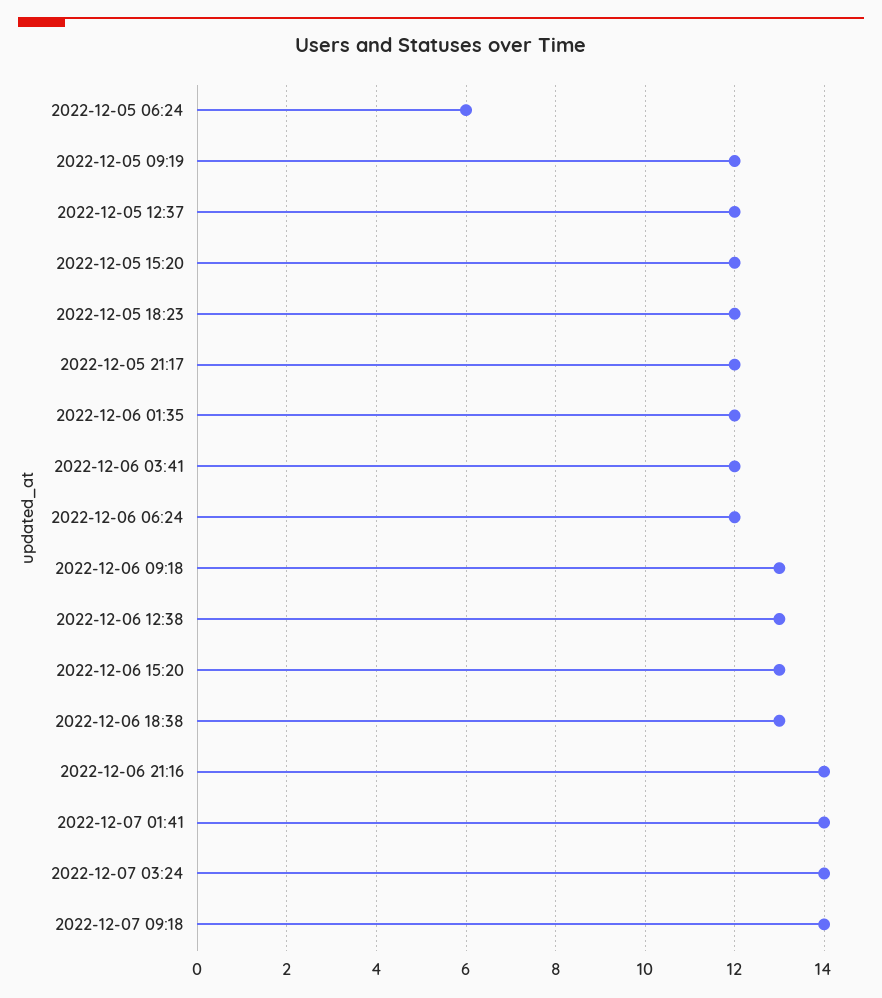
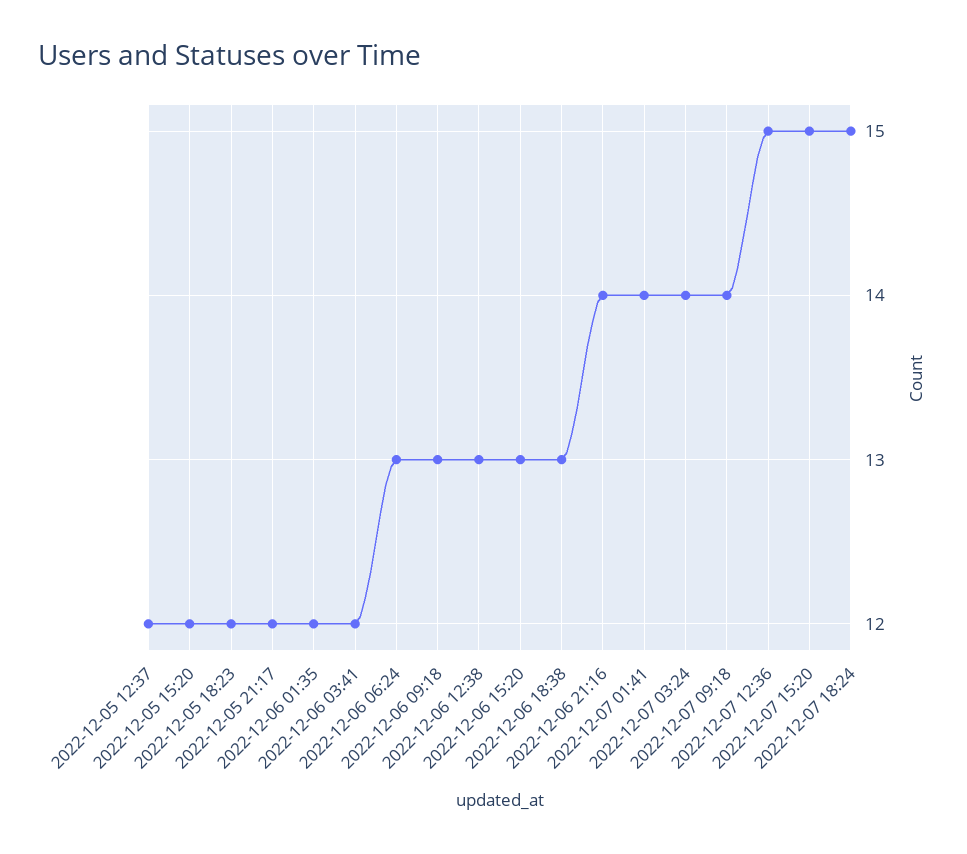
2022-12-05 06:24: 6 -> none
2022-12-05 09:19: 12 -> none
2022-12-06 06:24: 12 -> 13
2022-12-07 12:36: none -> 15
2022-12-07 15:20: none -> 15
2022-12-07 18:24: none -> 15

